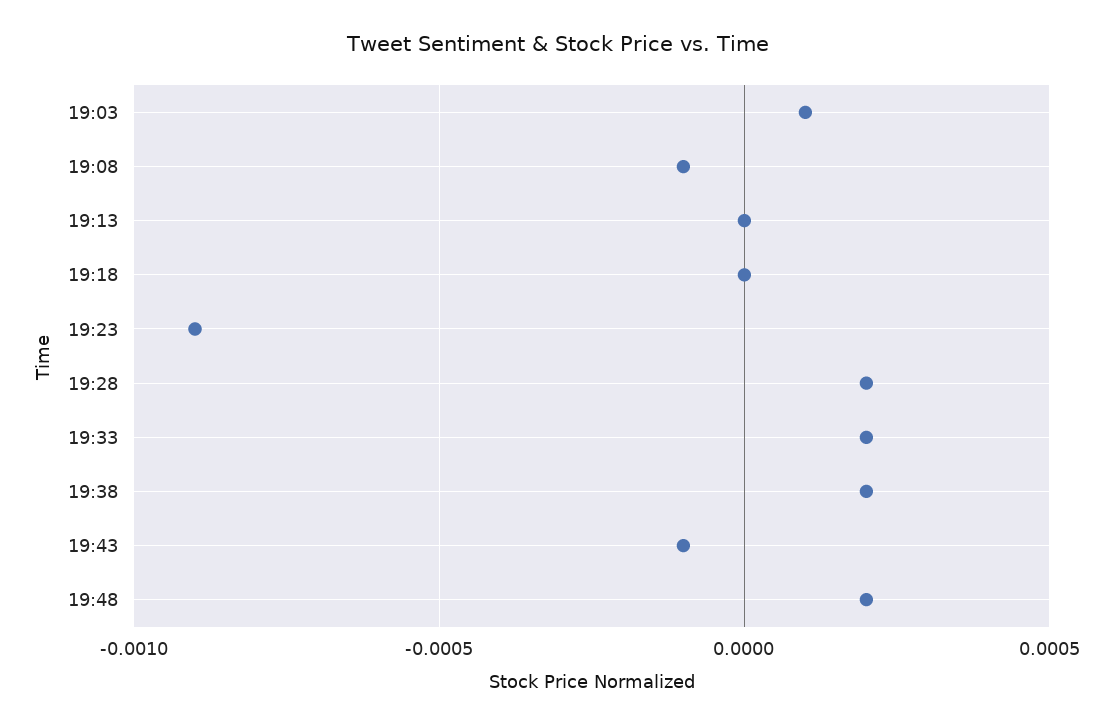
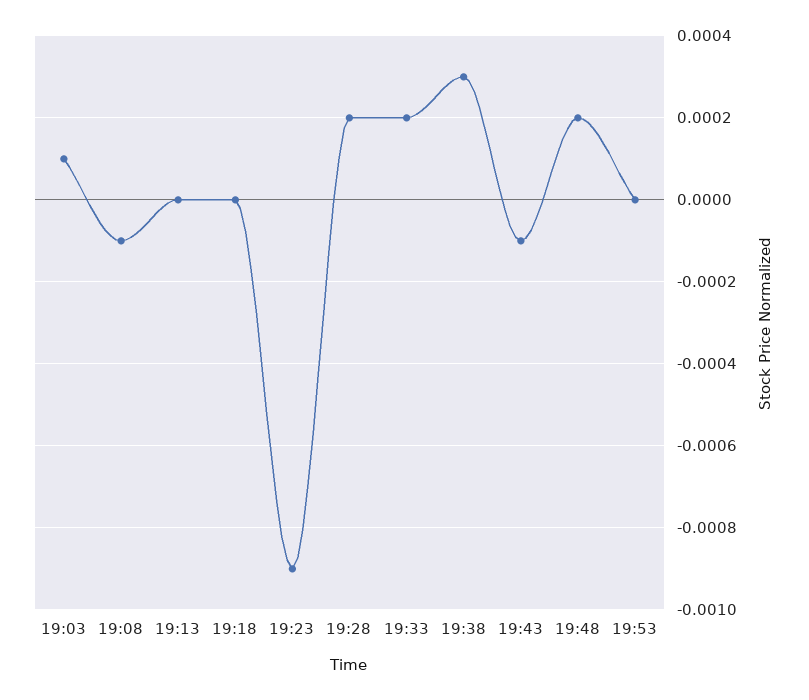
19:38: 0.0002 -> 0.0003
19:53: none -> 0

